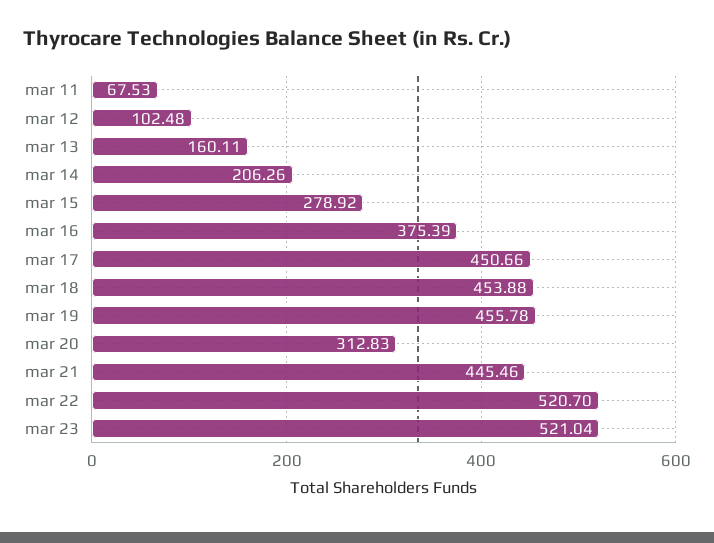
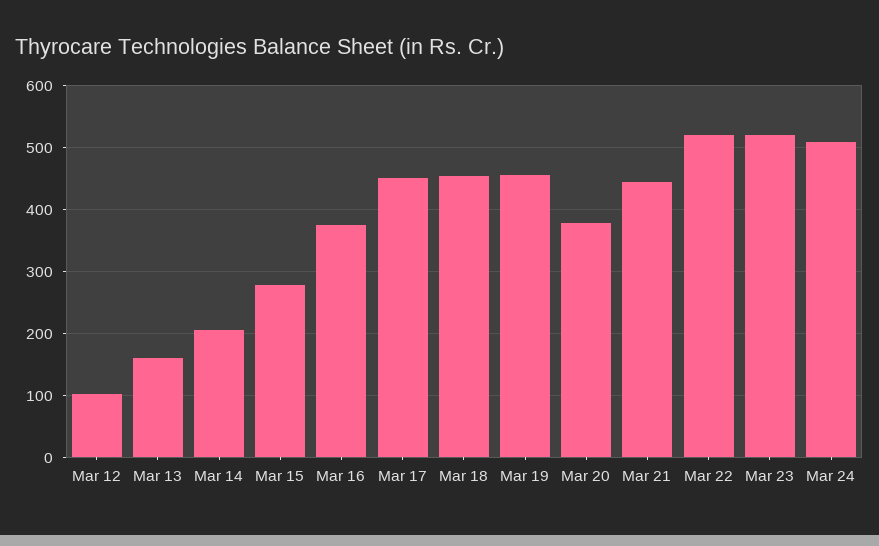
mar 11: 67.53 -> none
mar 20: 312.83 -> 380
Mar 24: none -> 510

